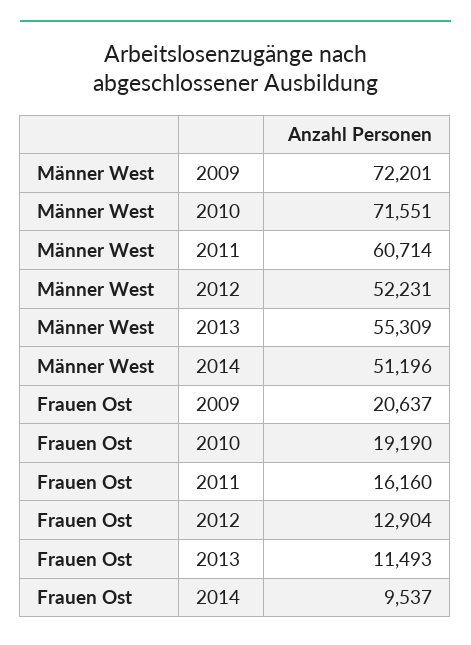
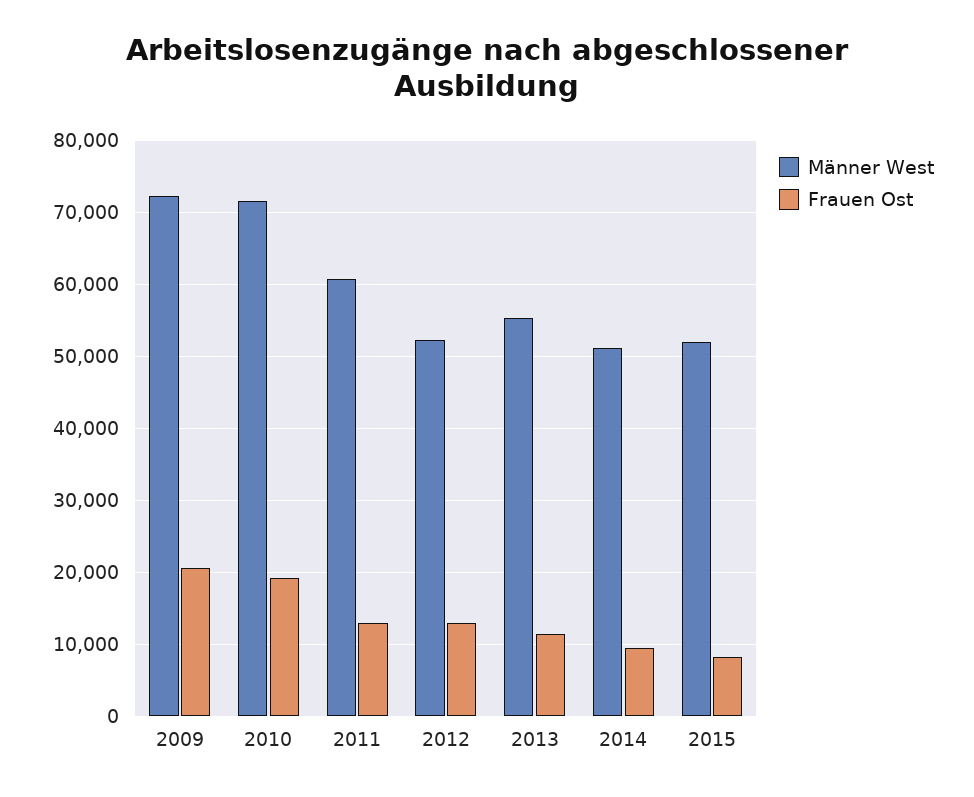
Frauen Ost, 2011: 16160 -> 13000
Männer West, 2015: none -> 52000
Frauen Ost, 2015: none -> 8000

